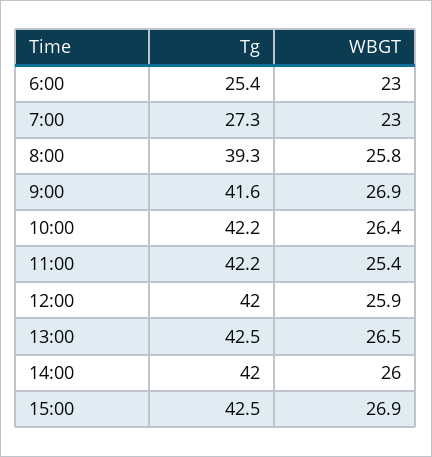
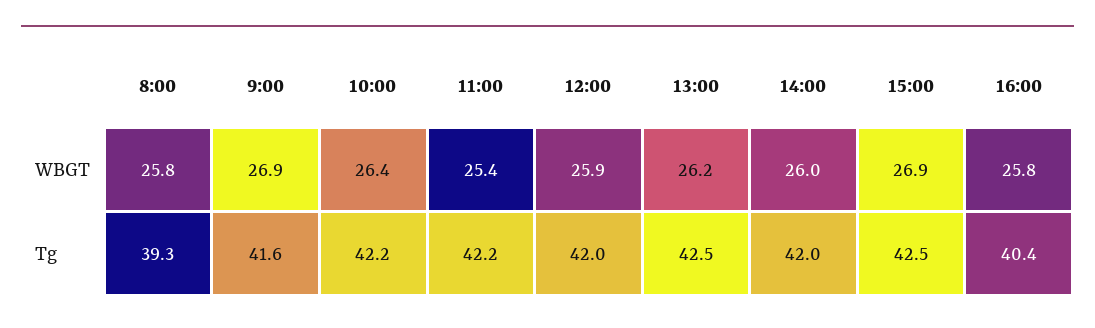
Tg, 6:00: 25.4 -> none
WBGT, 6:00: 23 -> none
Tg, 7:00: 27.3 -> none
WBGT, 7:00: 23 -> none
WBGT, 13:00: 26.5 -> 26.2
WBGT, 16:00: none -> 25.8
Tg, 16:00: none -> 40.4

